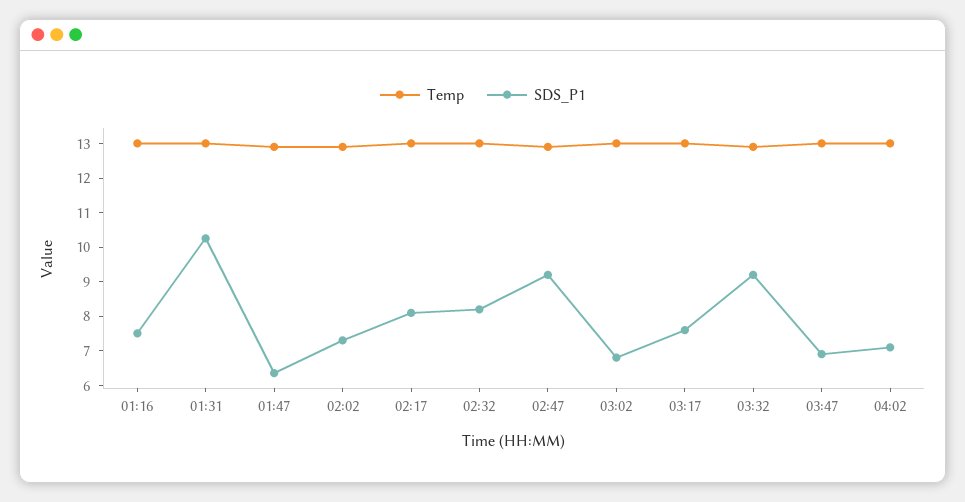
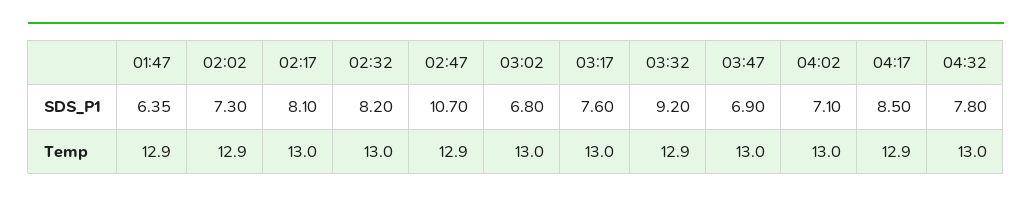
Temp, 01:16: 13 -> none
SDS_P1, 01:16: 7.5 -> none
Temp, 01:31: 13 -> none
SDS_P1, 01:31: 10.25 -> none
SDS_P1, 02:47: 9.25 -> 10.7
SDS_P1, 04:17: none -> 8.5
SDS_P1, 04:32: none -> 7.8
Temp, 04:17: none -> 12.9
Temp, 04:32: none -> 13

